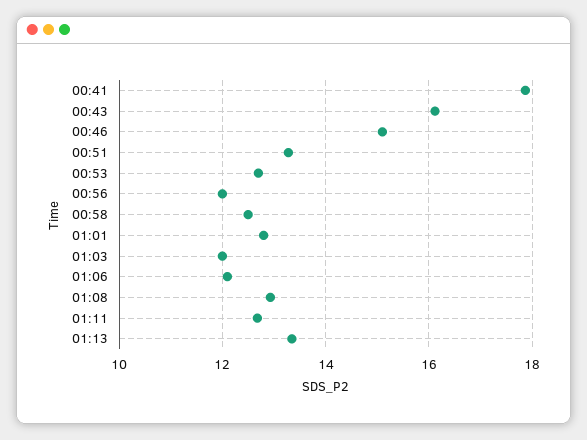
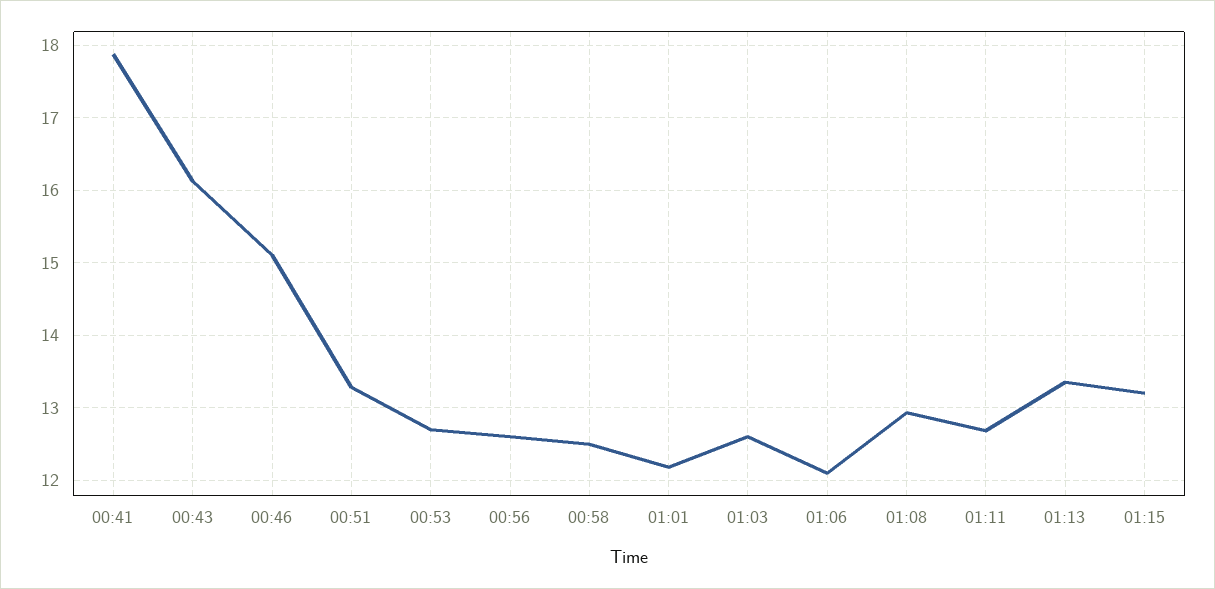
00:56: 12 -> 12.6
01:01: 12.8 -> 12.2
01:03: 12 -> 12.6
01:15: none -> 13.2

